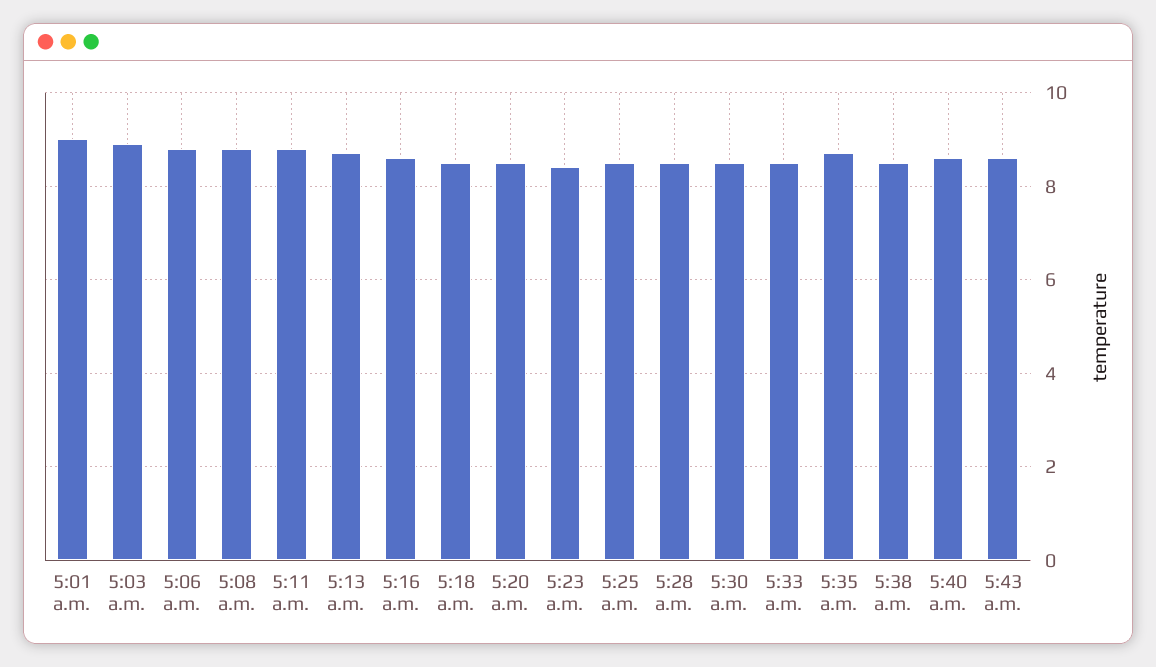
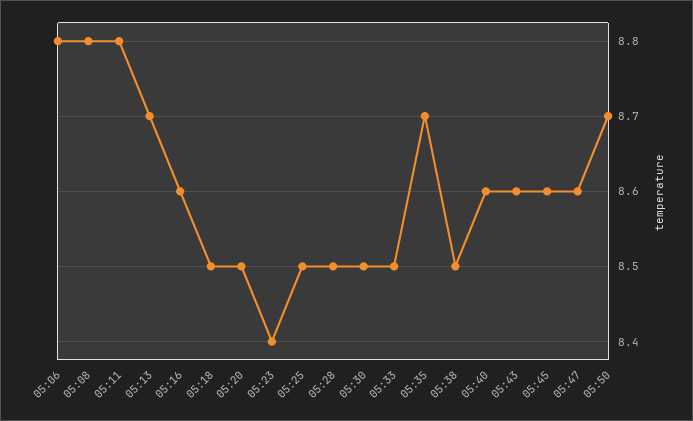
5:01 a.m.: 9 -> none
5:03 a.m.: 9 -> none
05:45: none -> 8.6
05:47: none -> 8.6
05:50: none -> 8.7

